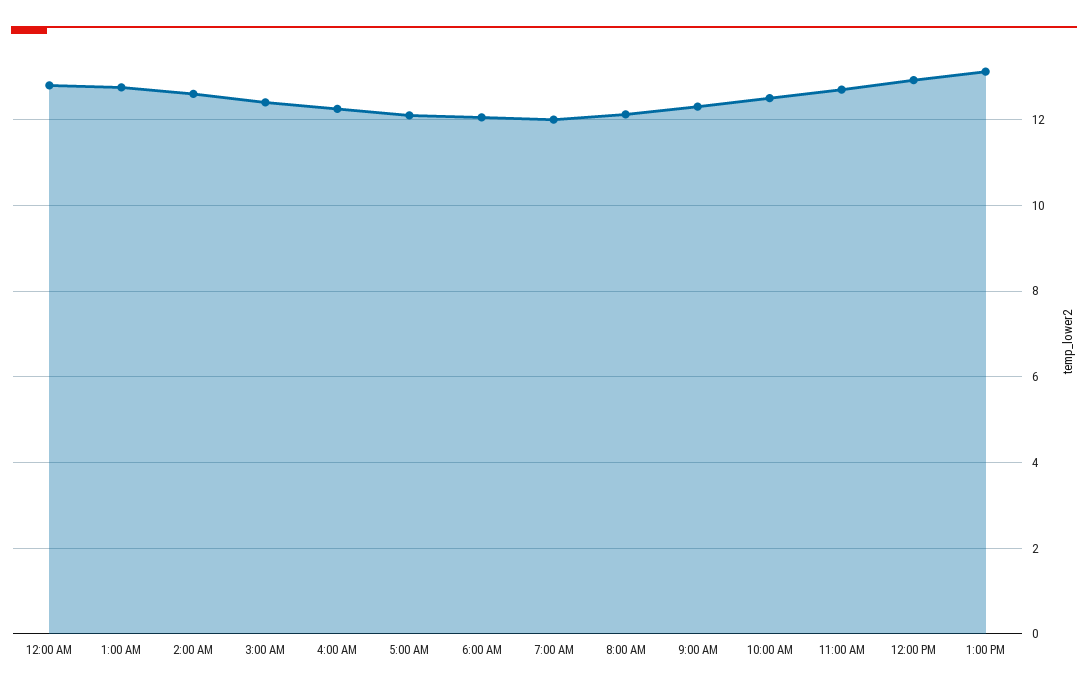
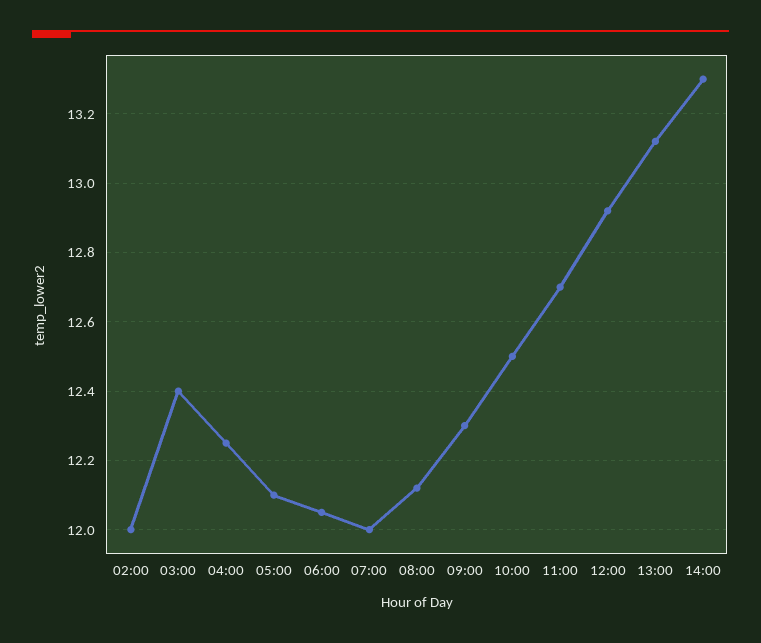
12:00 AM: 12.8 -> none
1:00 AM: 12.8 -> none
2:00 AM: 12.6 -> 12
14:00: none -> 13.3

